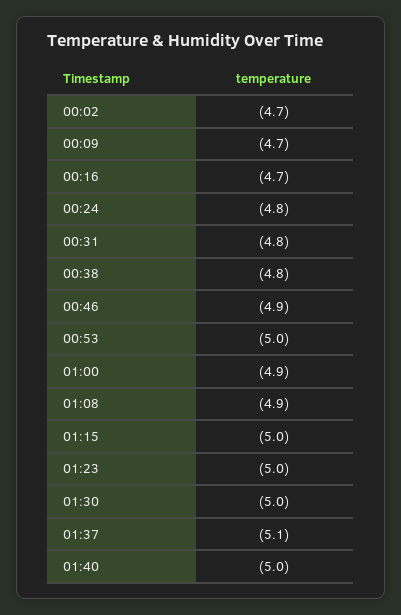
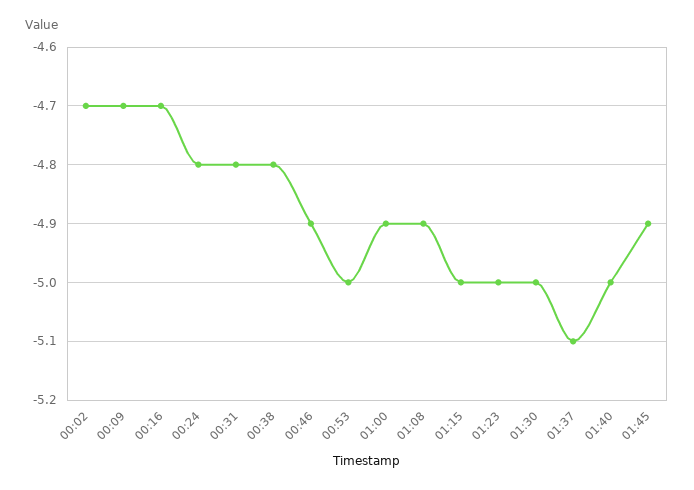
01:45: none -> -4.9

